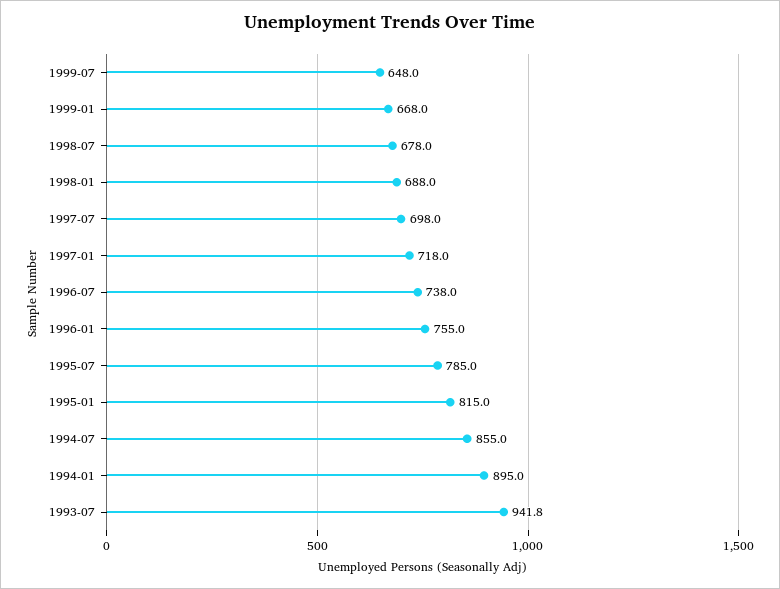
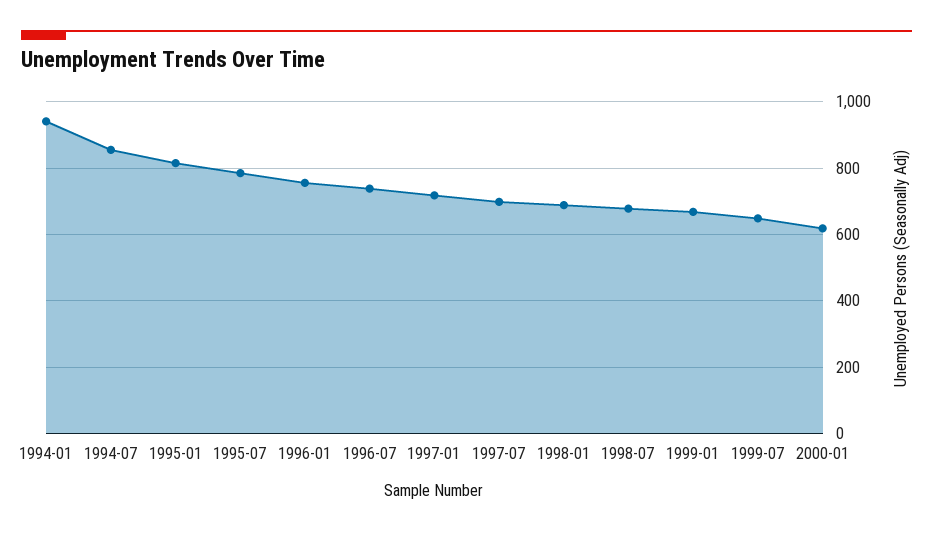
1994-01: 895 -> 940
1993-07: 941.8 -> none
2000-01: none -> 620

